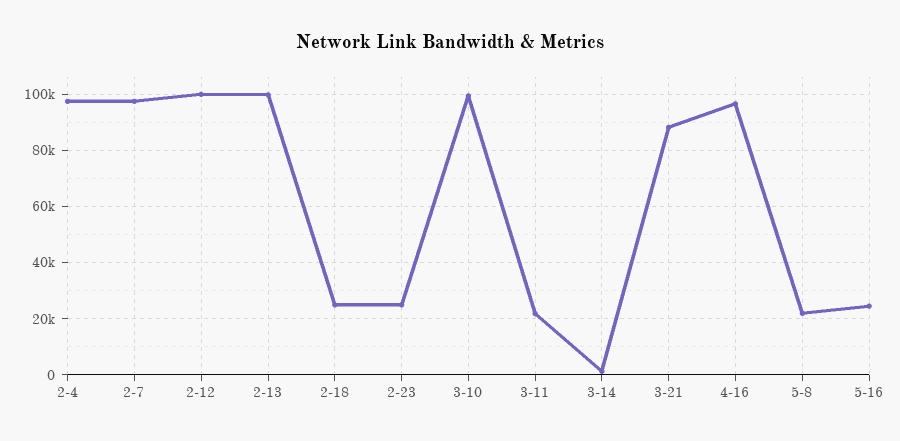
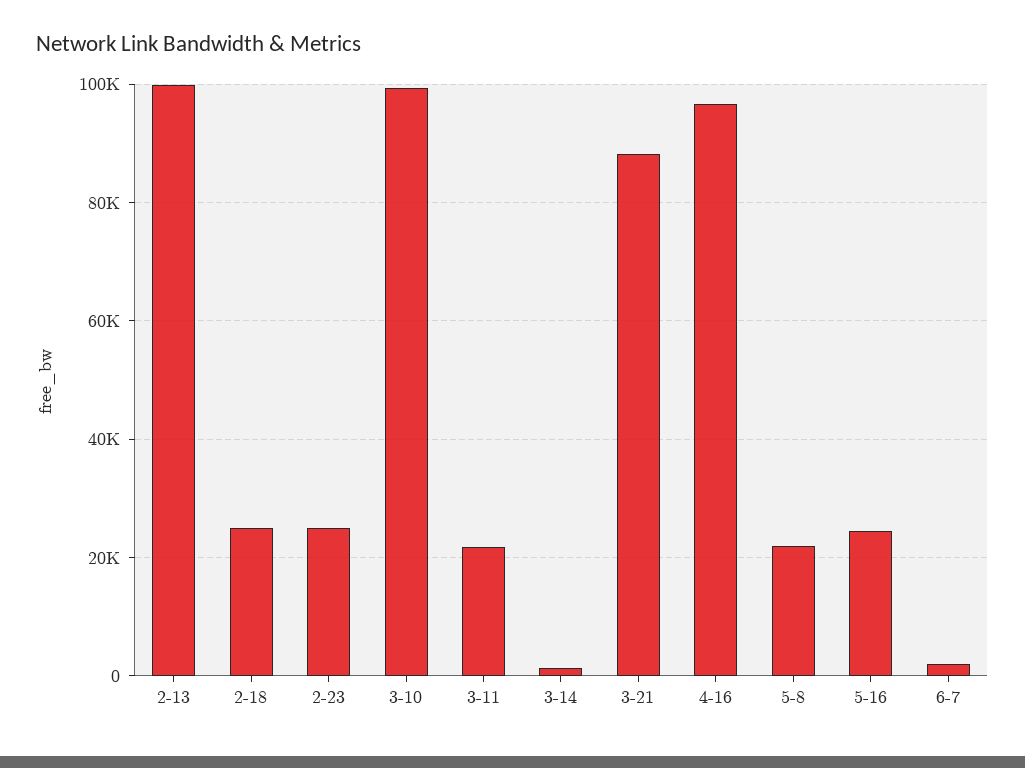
2-4: 97500 -> none
2-7: 97500 -> none
2-12: 100000 -> none
6-7: none -> 2000

